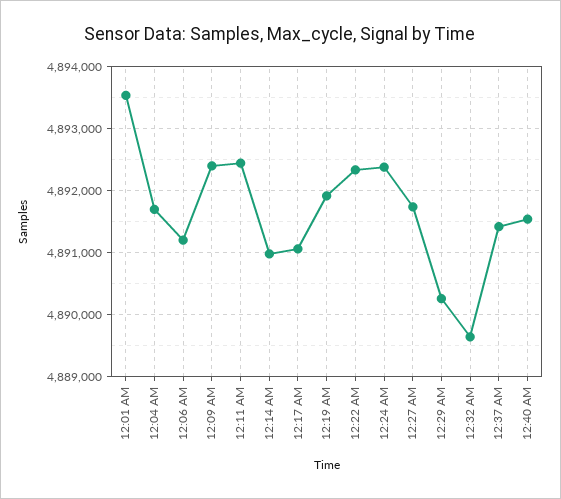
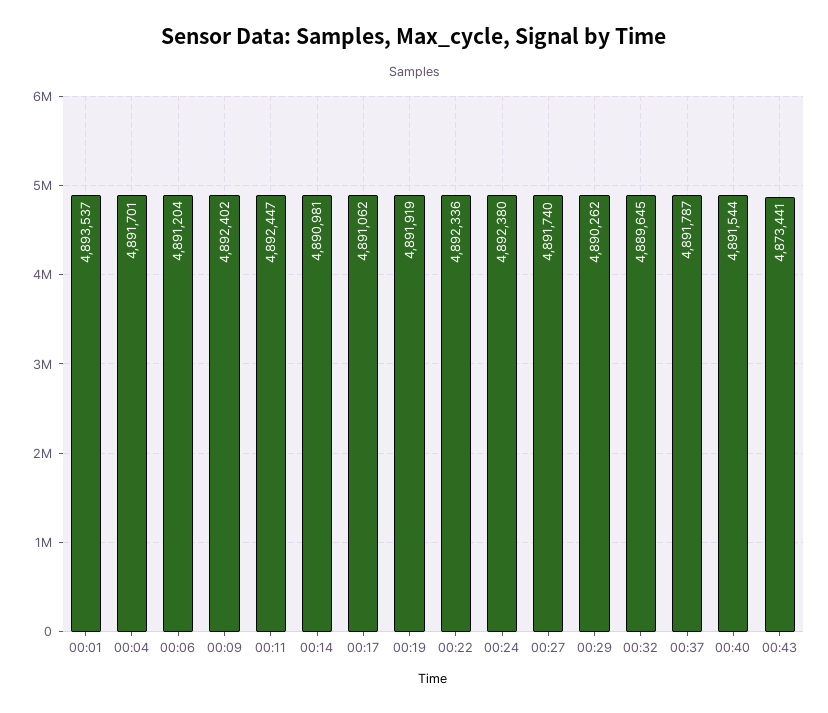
12:37 AM: 4891400 -> 4891787
00:43: none -> 4873441

